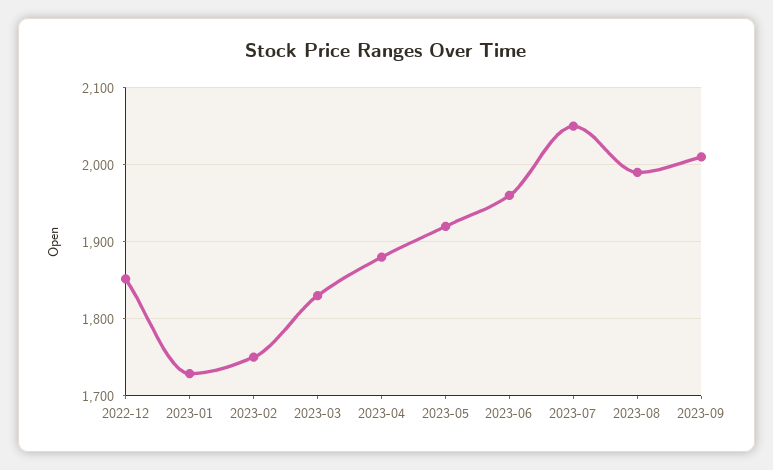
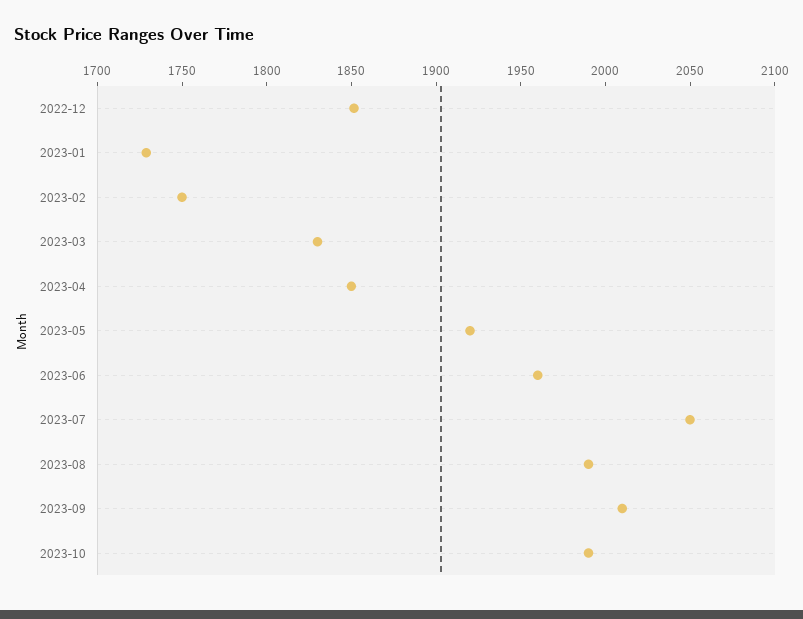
2023-04: 1880 -> 1850
2023-10: none -> 1990

